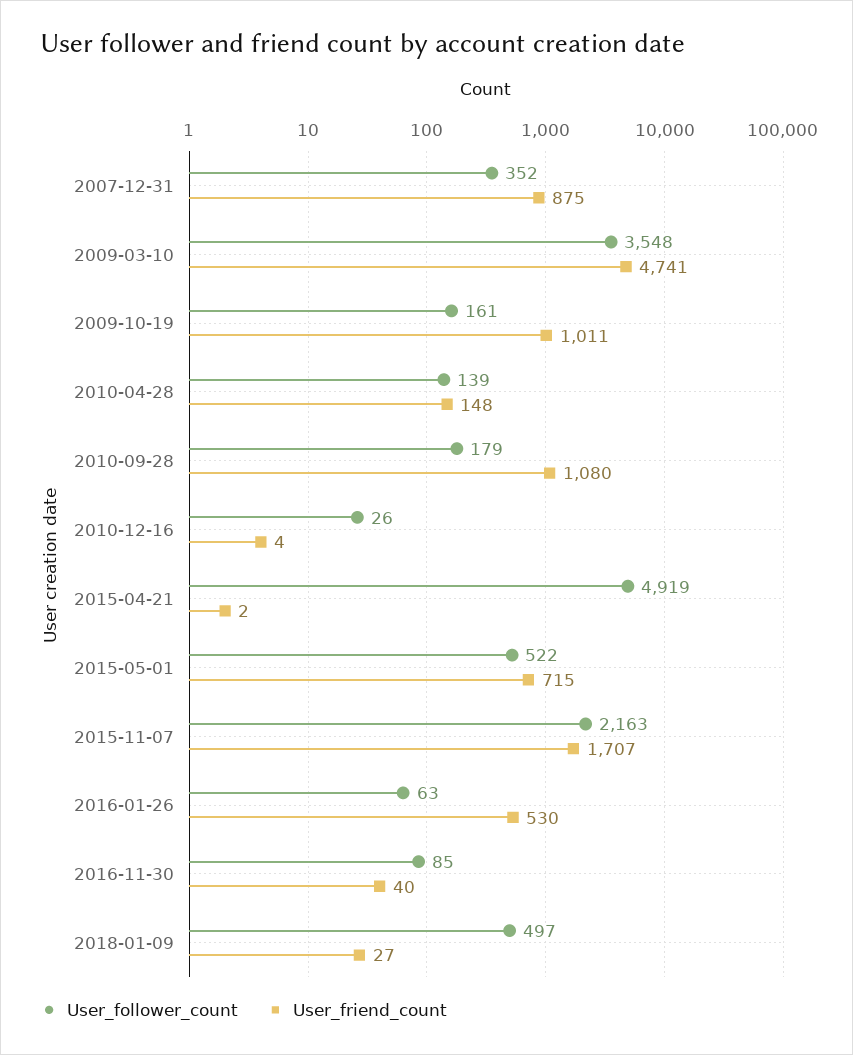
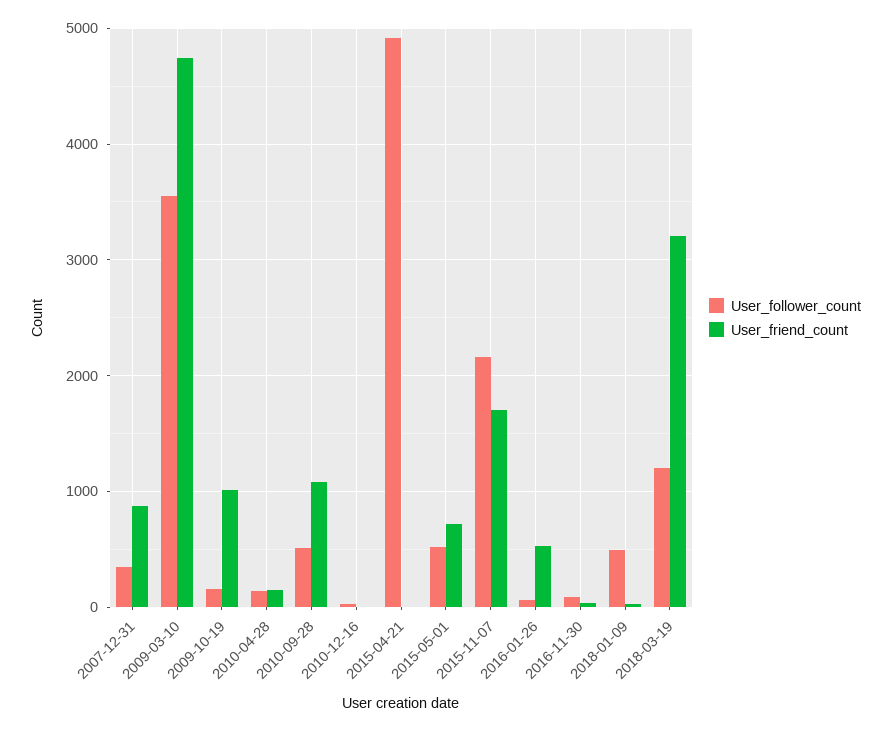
User_follower_count, 2010-09-28: 179 -> 500
User_follower_count, 2018-03-19: none -> 1200
User_friend_count, 2018-03-19: none -> 3200

